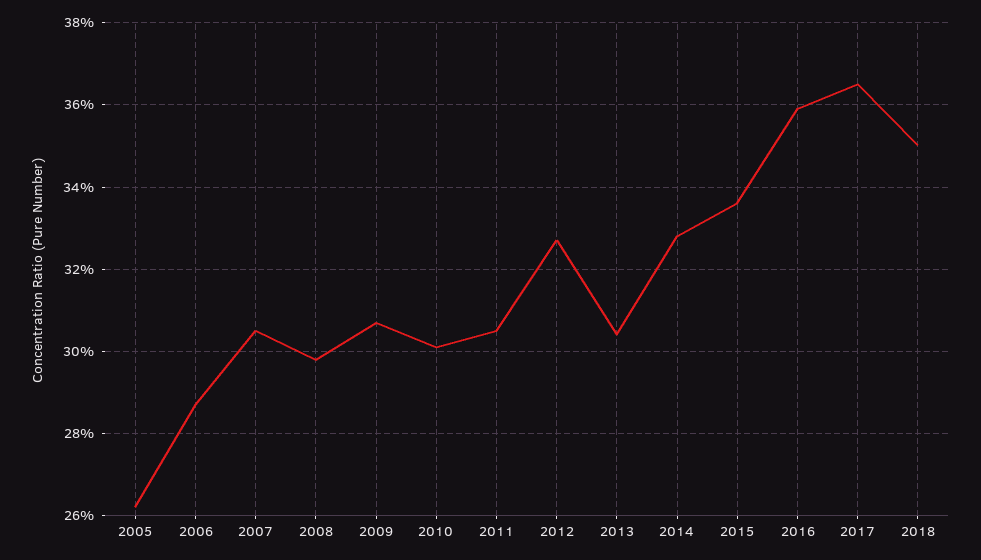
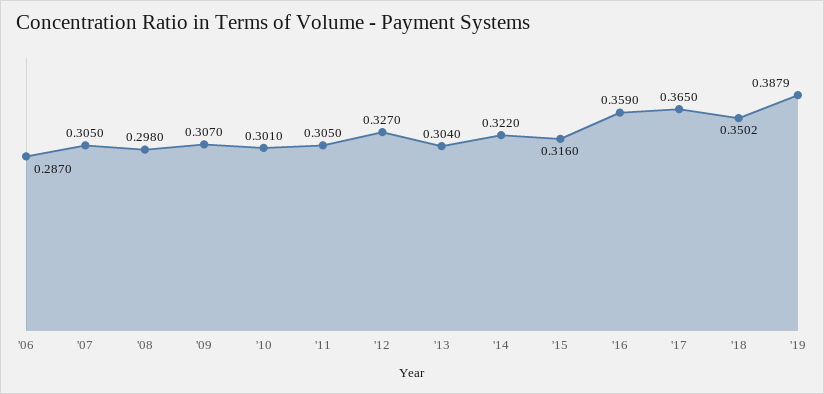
2005: 0.262 -> none
2014: 0.328 -> 0.322
2015: 0.336 -> 0.316
'19: none -> 0.3879

